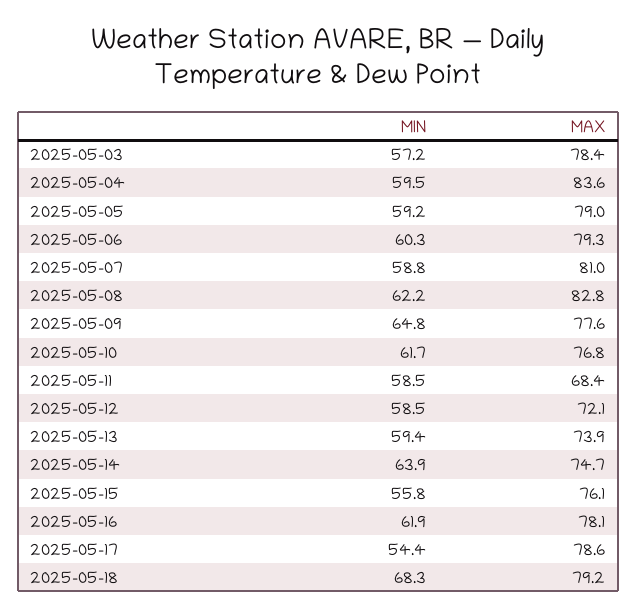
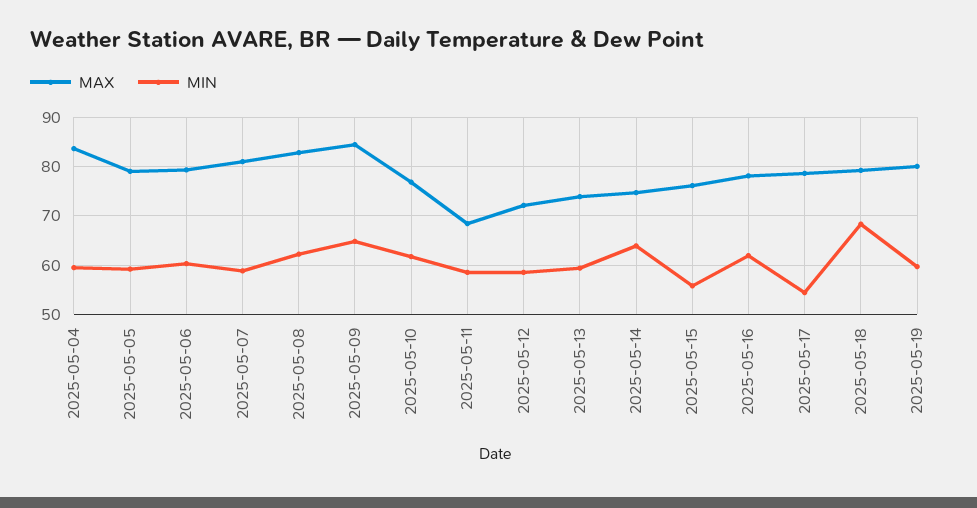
MIN, 2025-05-03: 57.2 -> none
MAX, 2025-05-03: 78.4 -> none
MAX, 2025-05-09: 77.6 -> 84
MAX, 2025-05-19: none -> 80
MIN, 2025-05-19: none -> 60

